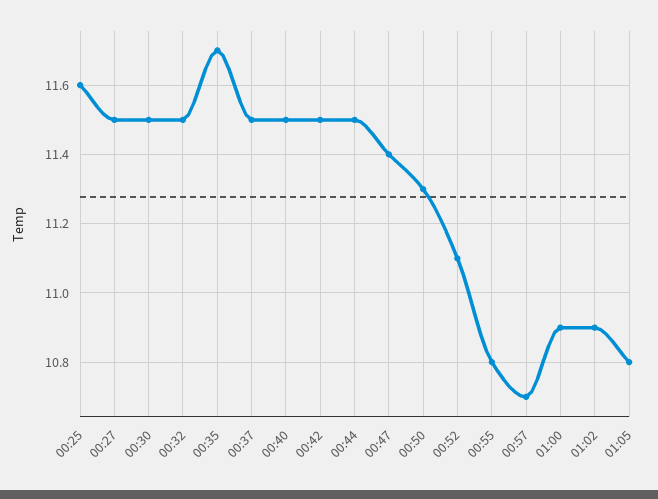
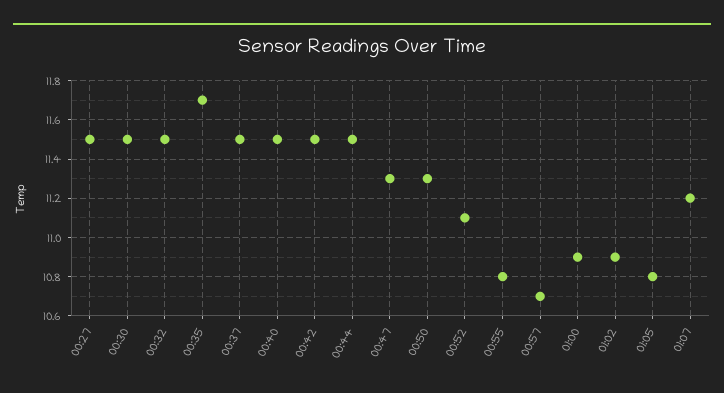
00:25: 11.6 -> none
00:47: 11.4 -> 11.3
01:07: none -> 11.2

